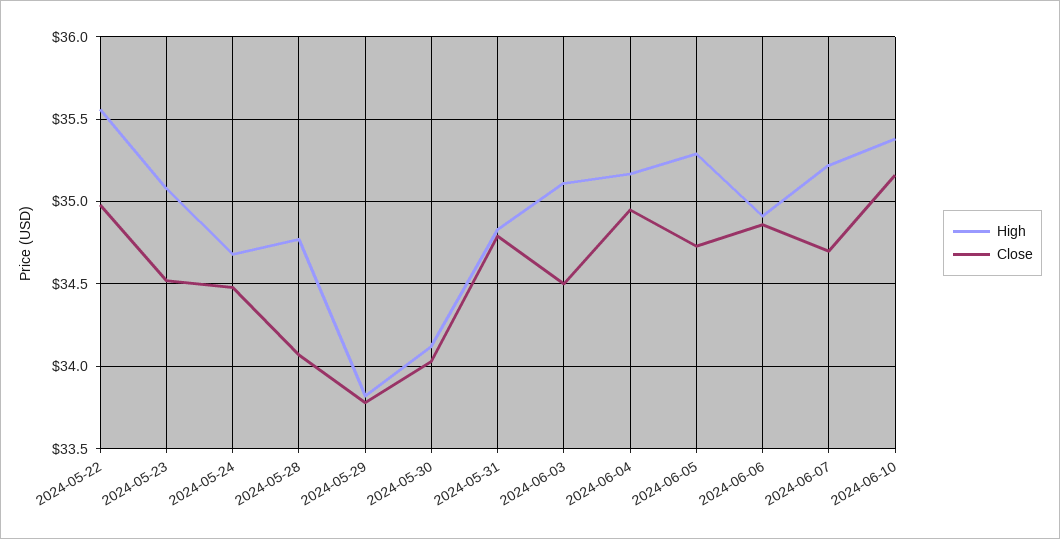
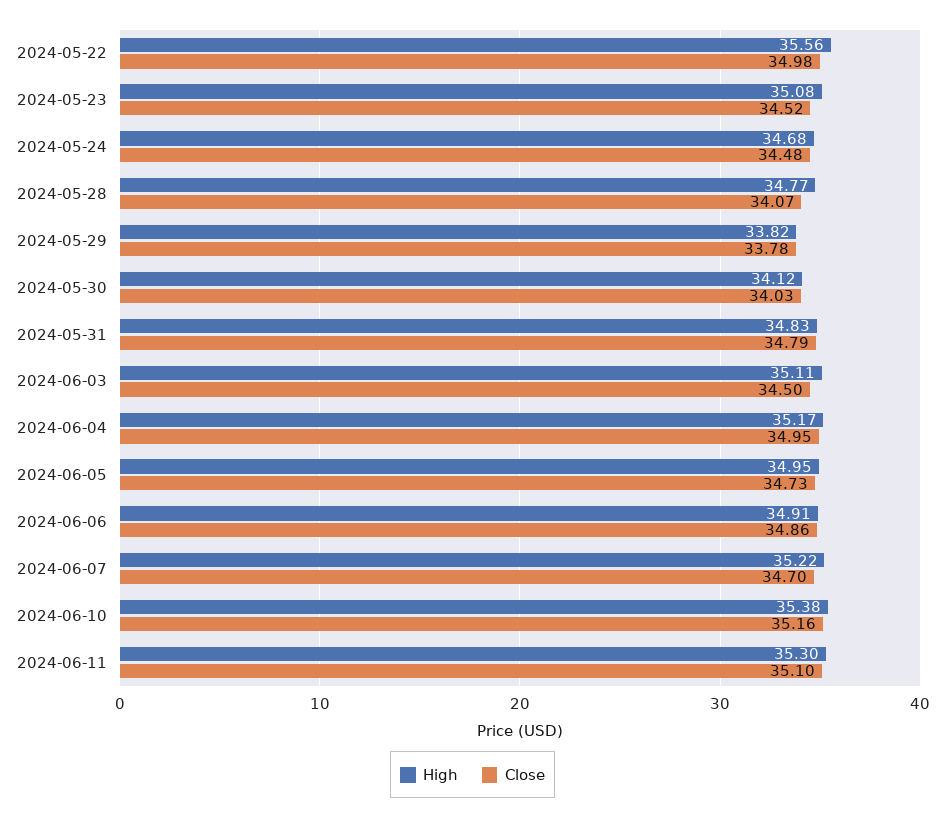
High, 2024-06-05: 35.3 -> 34.95
High, 2024-06-11: none -> 35.3
Close, 2024-06-11: none -> 35.1

